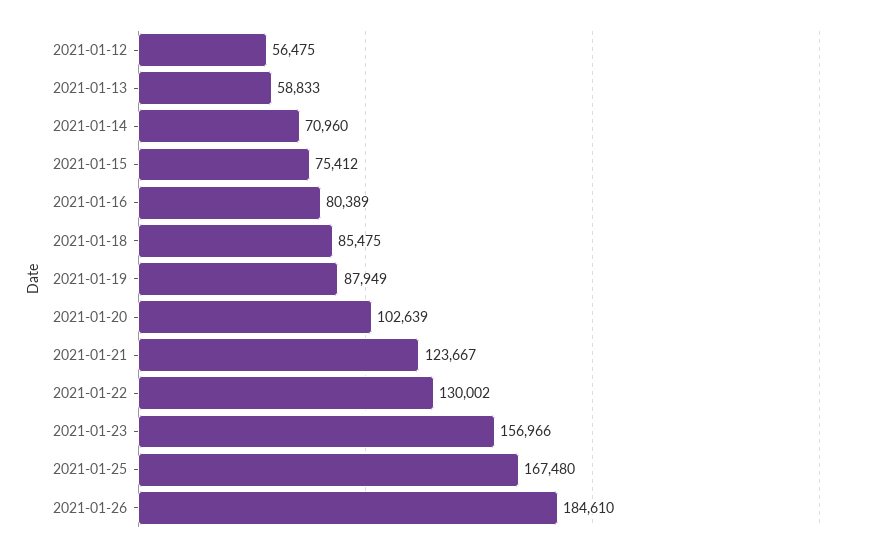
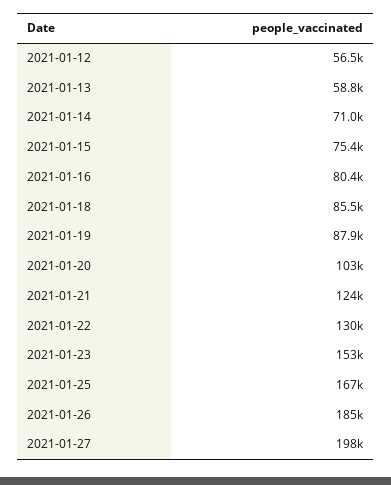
2021-01-23: 156966 -> 153000
2021-01-27: none -> 198000

